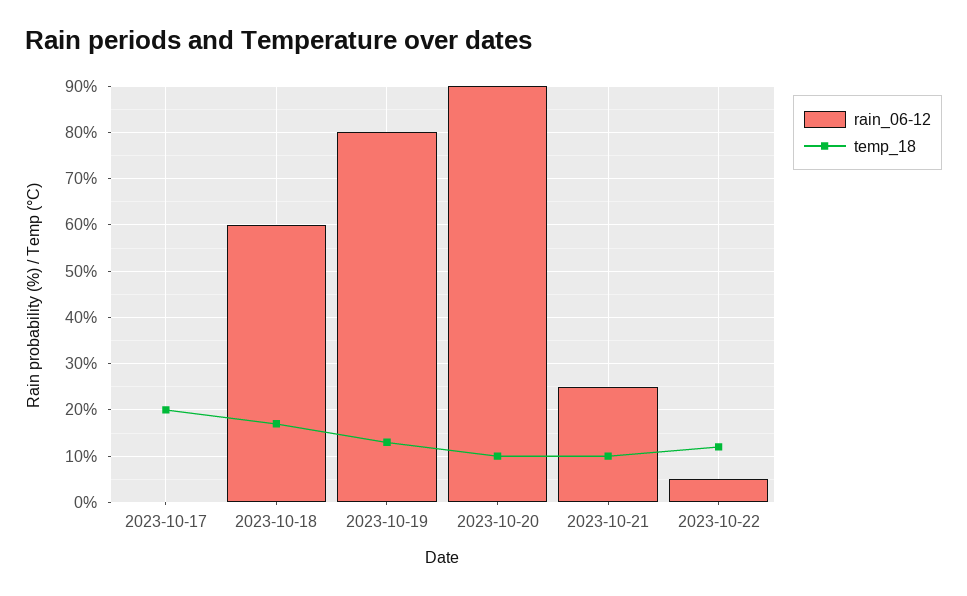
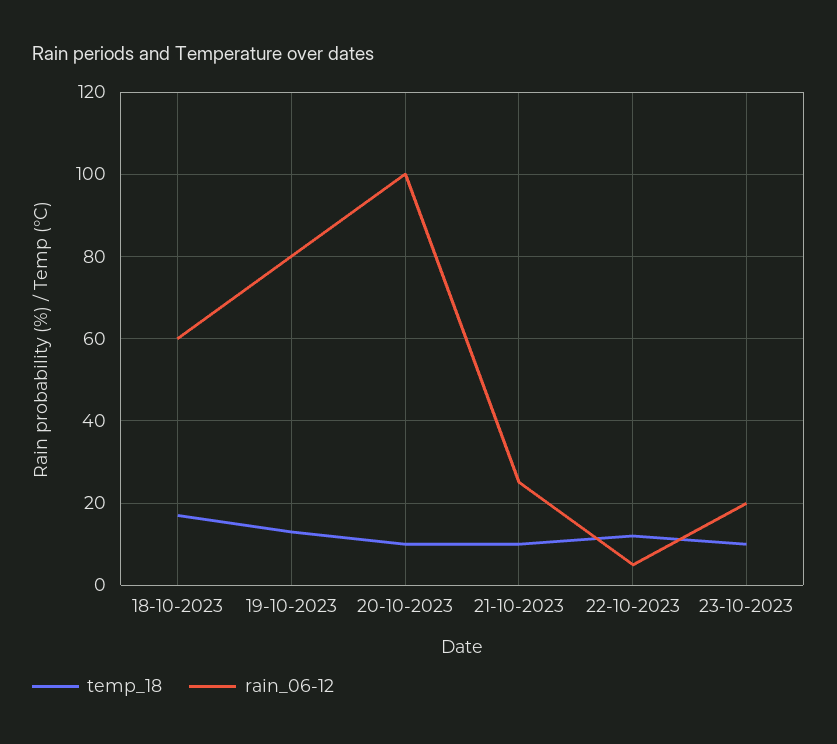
rain_06-12, 2023-10-17: 0 -> none
temp_18, 2023-10-17: 20 -> none
rain_06-12, 2023-10-20: 90 -> 100
temp_18, 23-10-2023: none -> 10
rain_06-12, 23-10-2023: none -> 20

